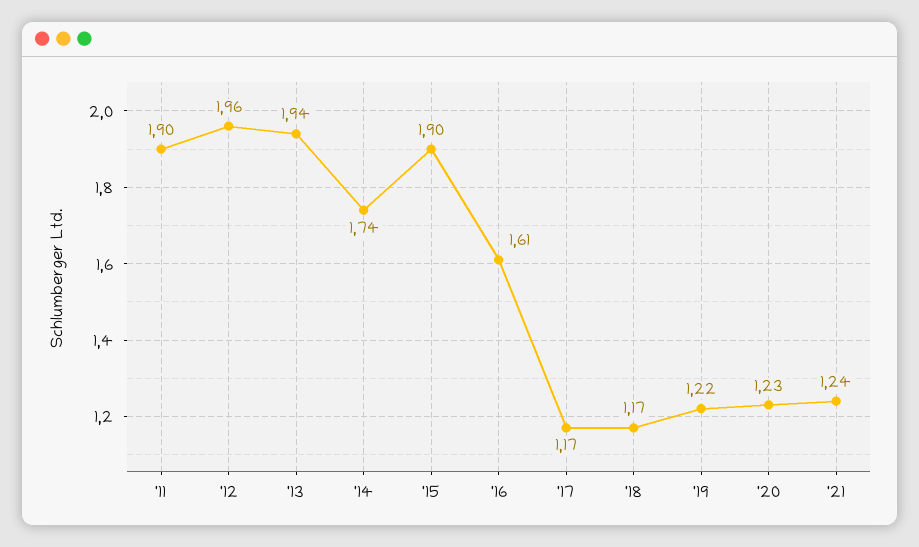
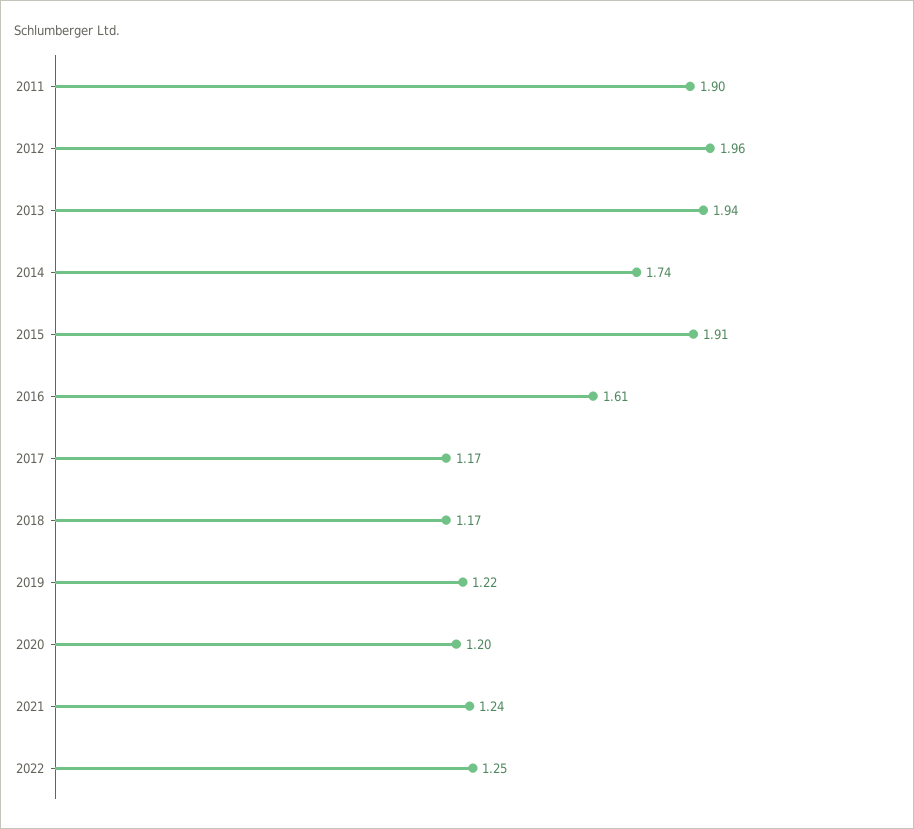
'15: 1.9 -> 1.91
'20: 1.23 -> 1.2
2022: none -> 1.25

